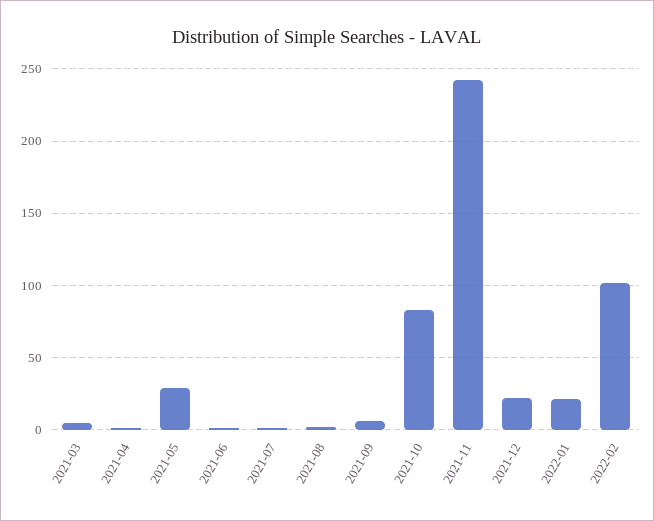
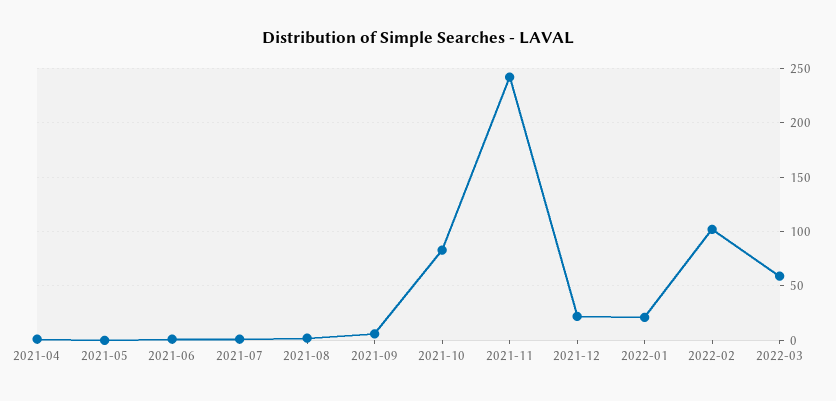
2021-03: 5 -> none
2021-05: 30 -> 0
2022-03: none -> 60

